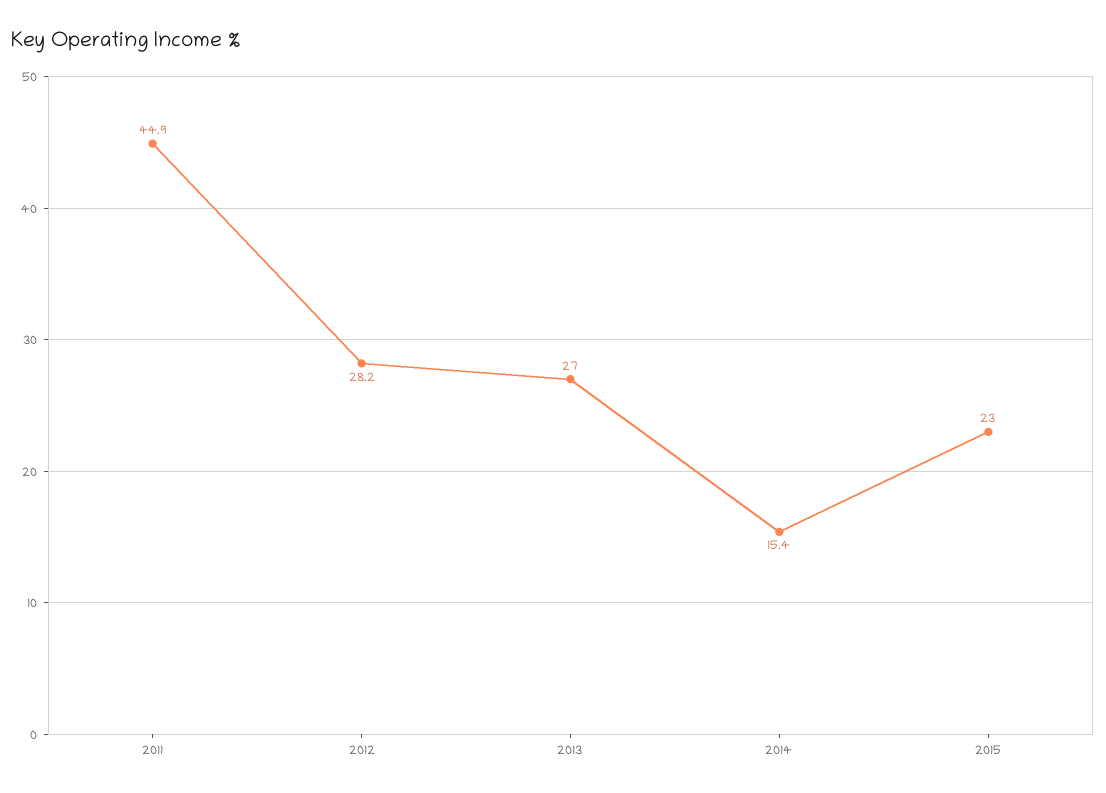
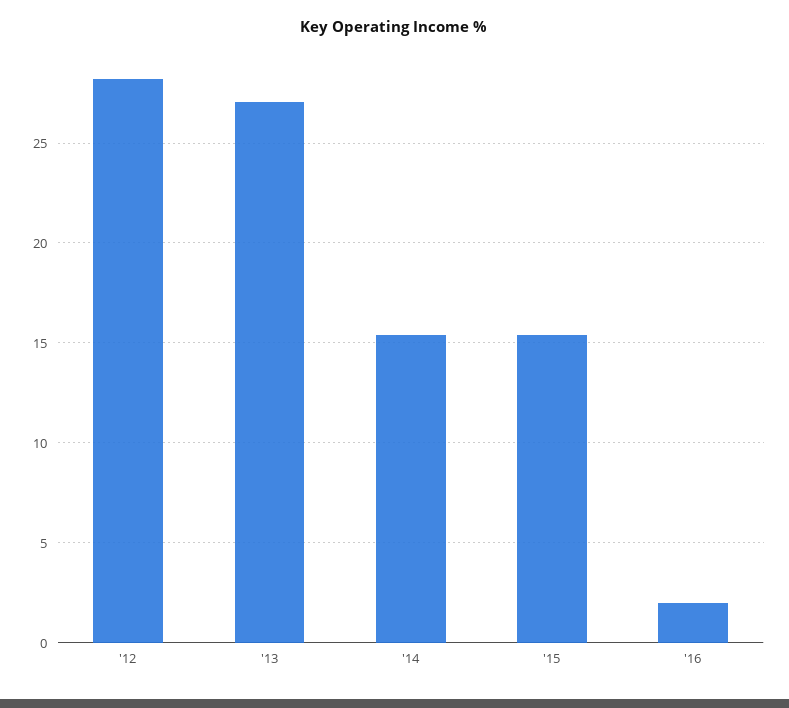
2011: 44.9 -> none
2015: 23 -> 15.5
'16: none -> 2

